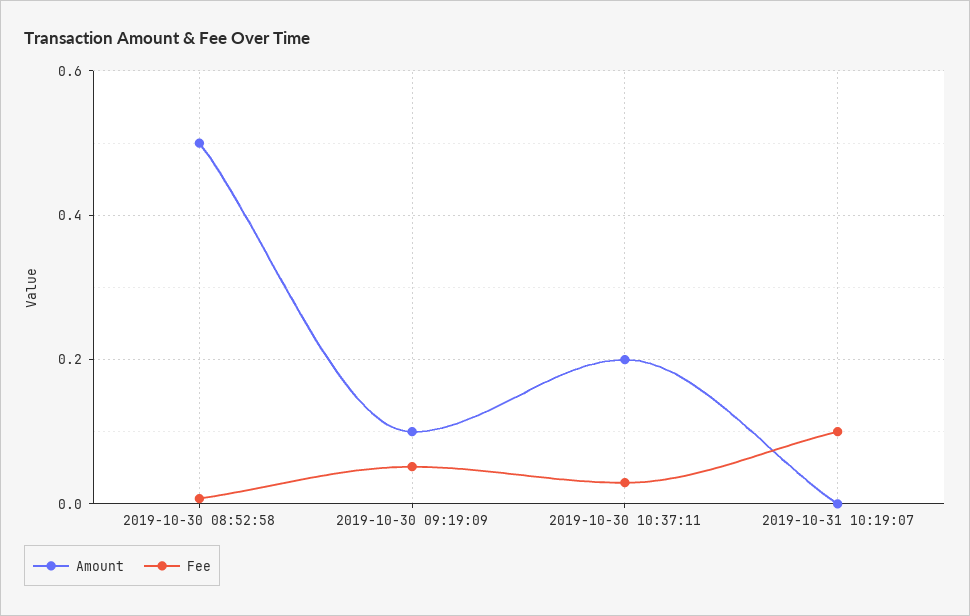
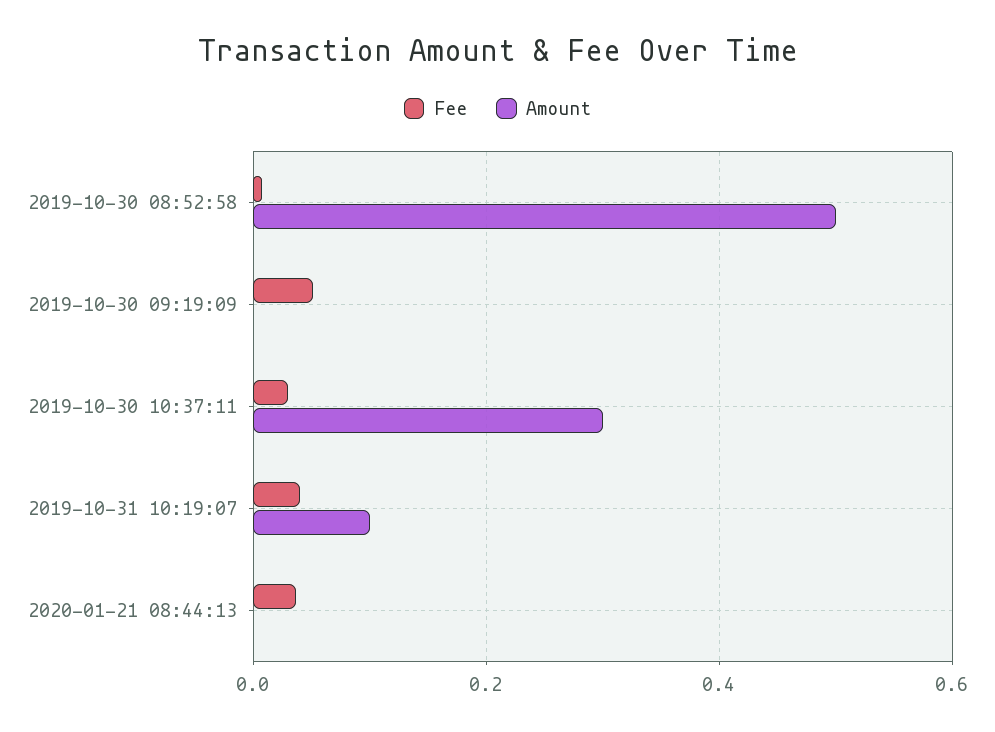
Amount, 2019-10-30 09:19:09: 0.1 -> 0
Amount, 2019-10-30 10:37:11: 0.2 -> 0.3
Amount, 2019-10-31 10:19:07: 0 -> 0.1
Fee, 2019-10-31 10:19:07: 0.1 -> 0.04
Fee, 2020-01-21 08:44:13: none -> 0.04
Amount, 2020-01-21 08:44:13: none -> 0

